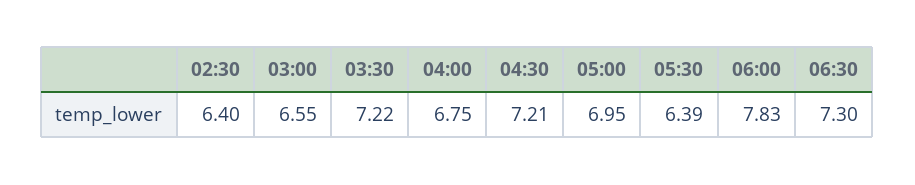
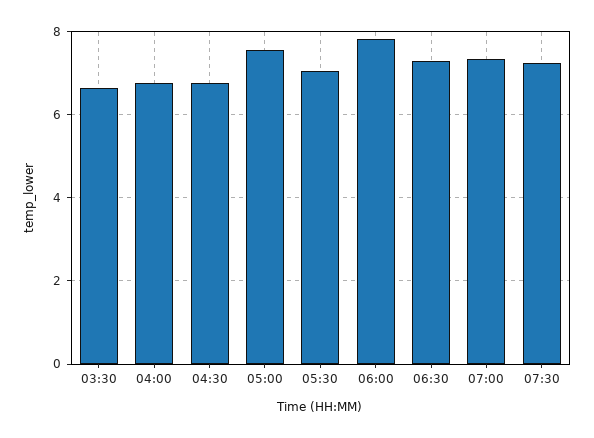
02:30: 6.4 -> none
03:00: 6.55 -> none
03:30: 7.22 -> 6.6
04:30: 7.21 -> 6.8
05:00: 6.95 -> 7.6
05:30: 6.39 -> 7
07:00: none -> 7.4
07:30: none -> 7.2

